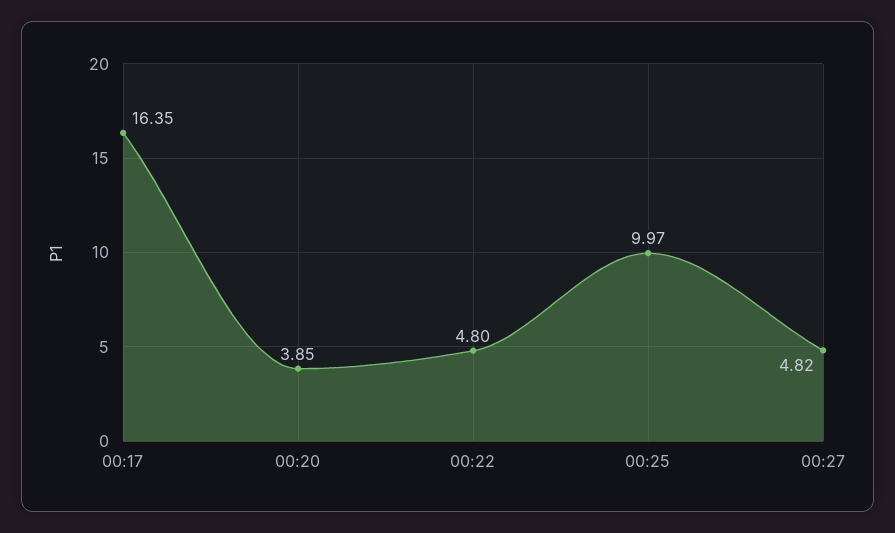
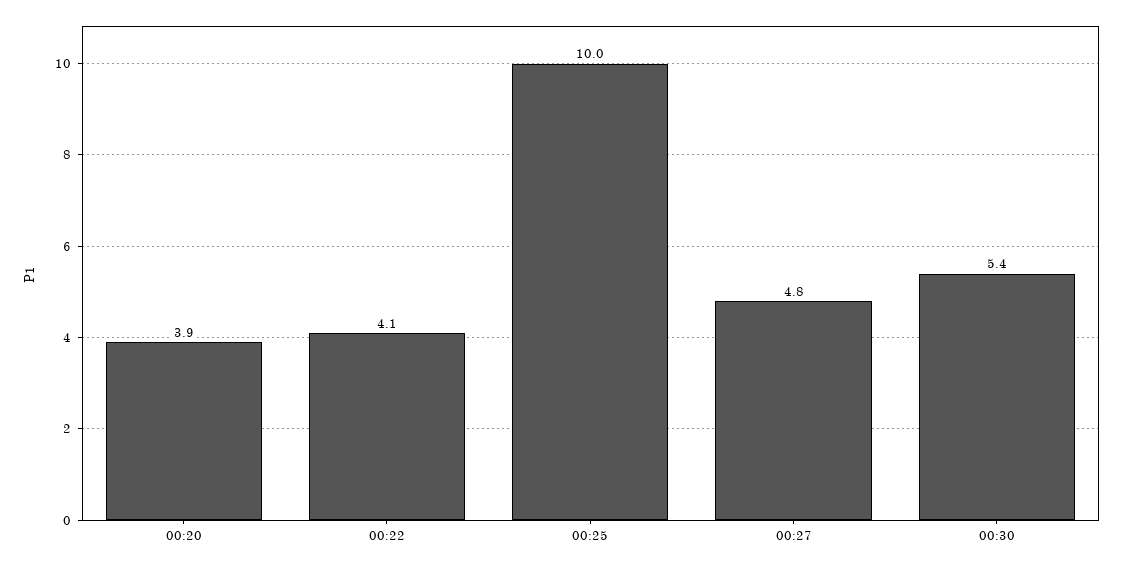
00:17: 16.35 -> none
00:22: 4.8 -> 4.1
00:30: none -> 5.4

